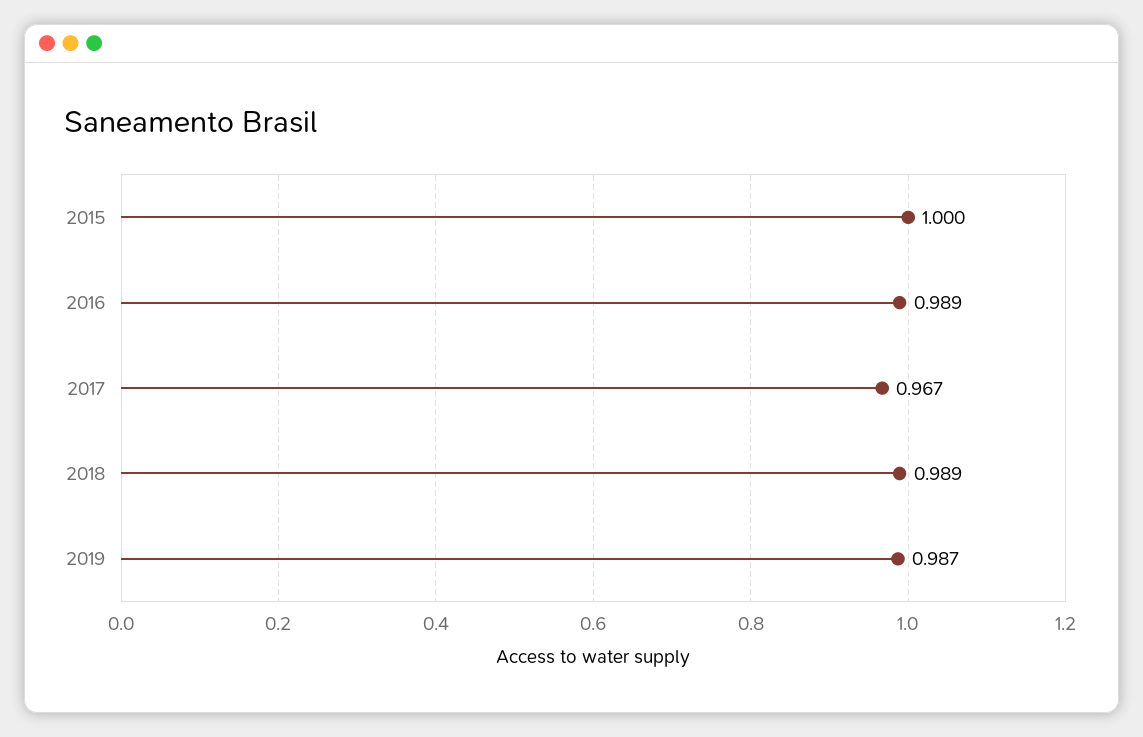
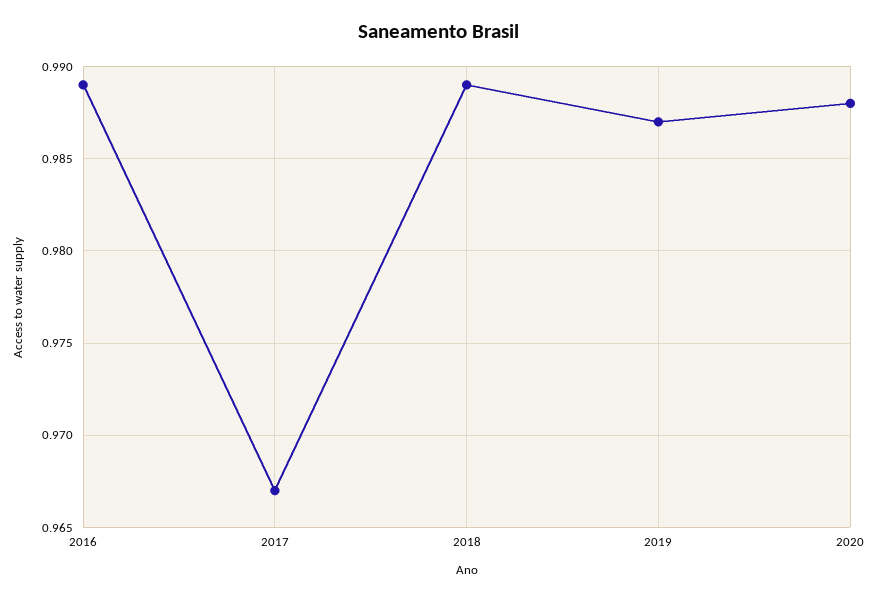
2015: 1 -> none
2020: none -> 0.988

